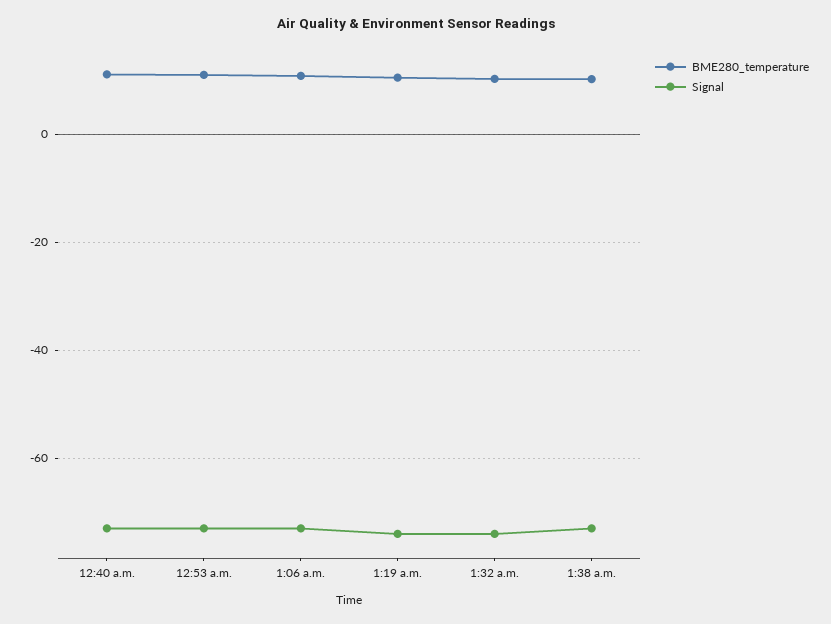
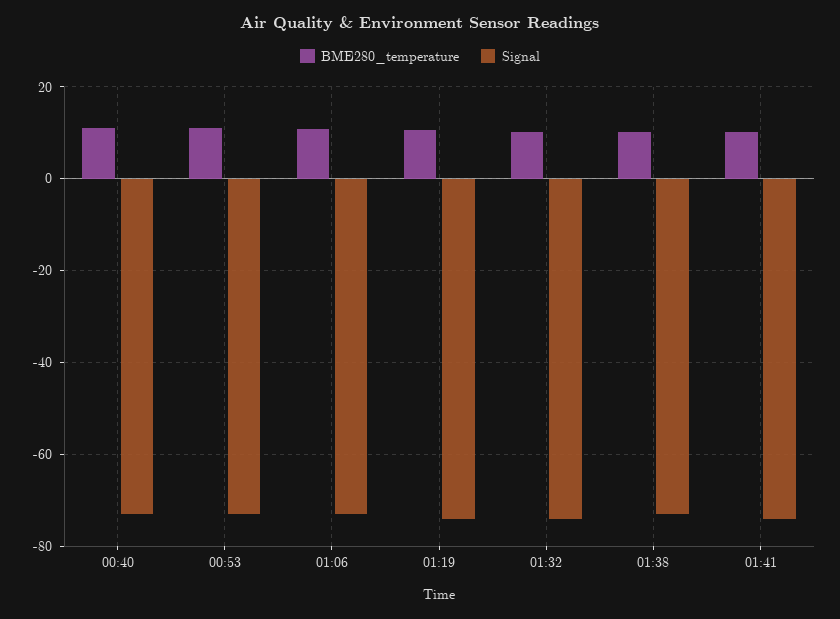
BME280_temperature, 01:41: none -> 10
Signal, 01:41: none -> -74

